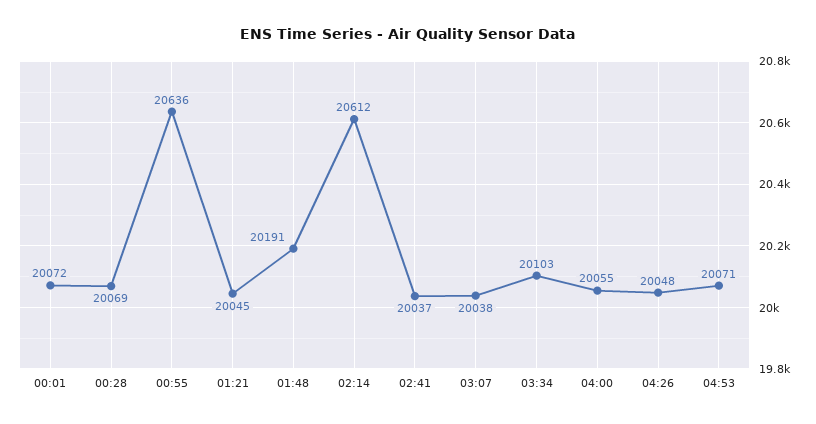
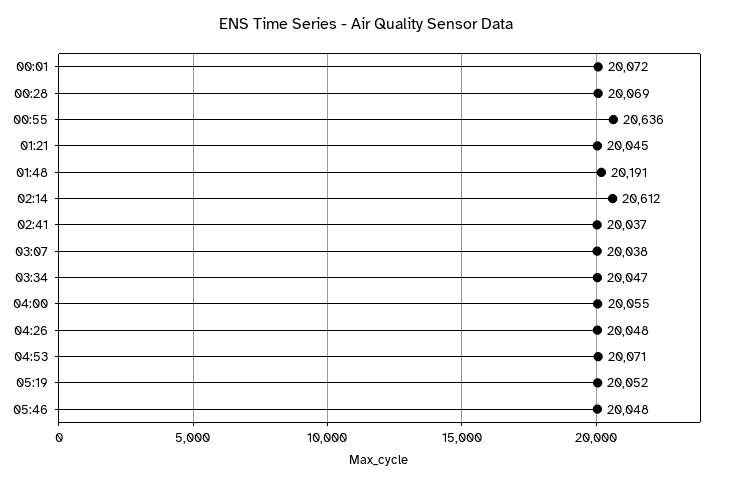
03:34: 20103 -> 20047
05:19: none -> 20052
05:46: none -> 20048

